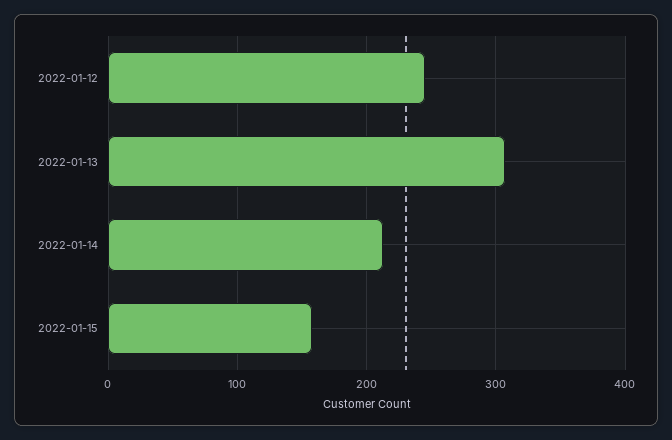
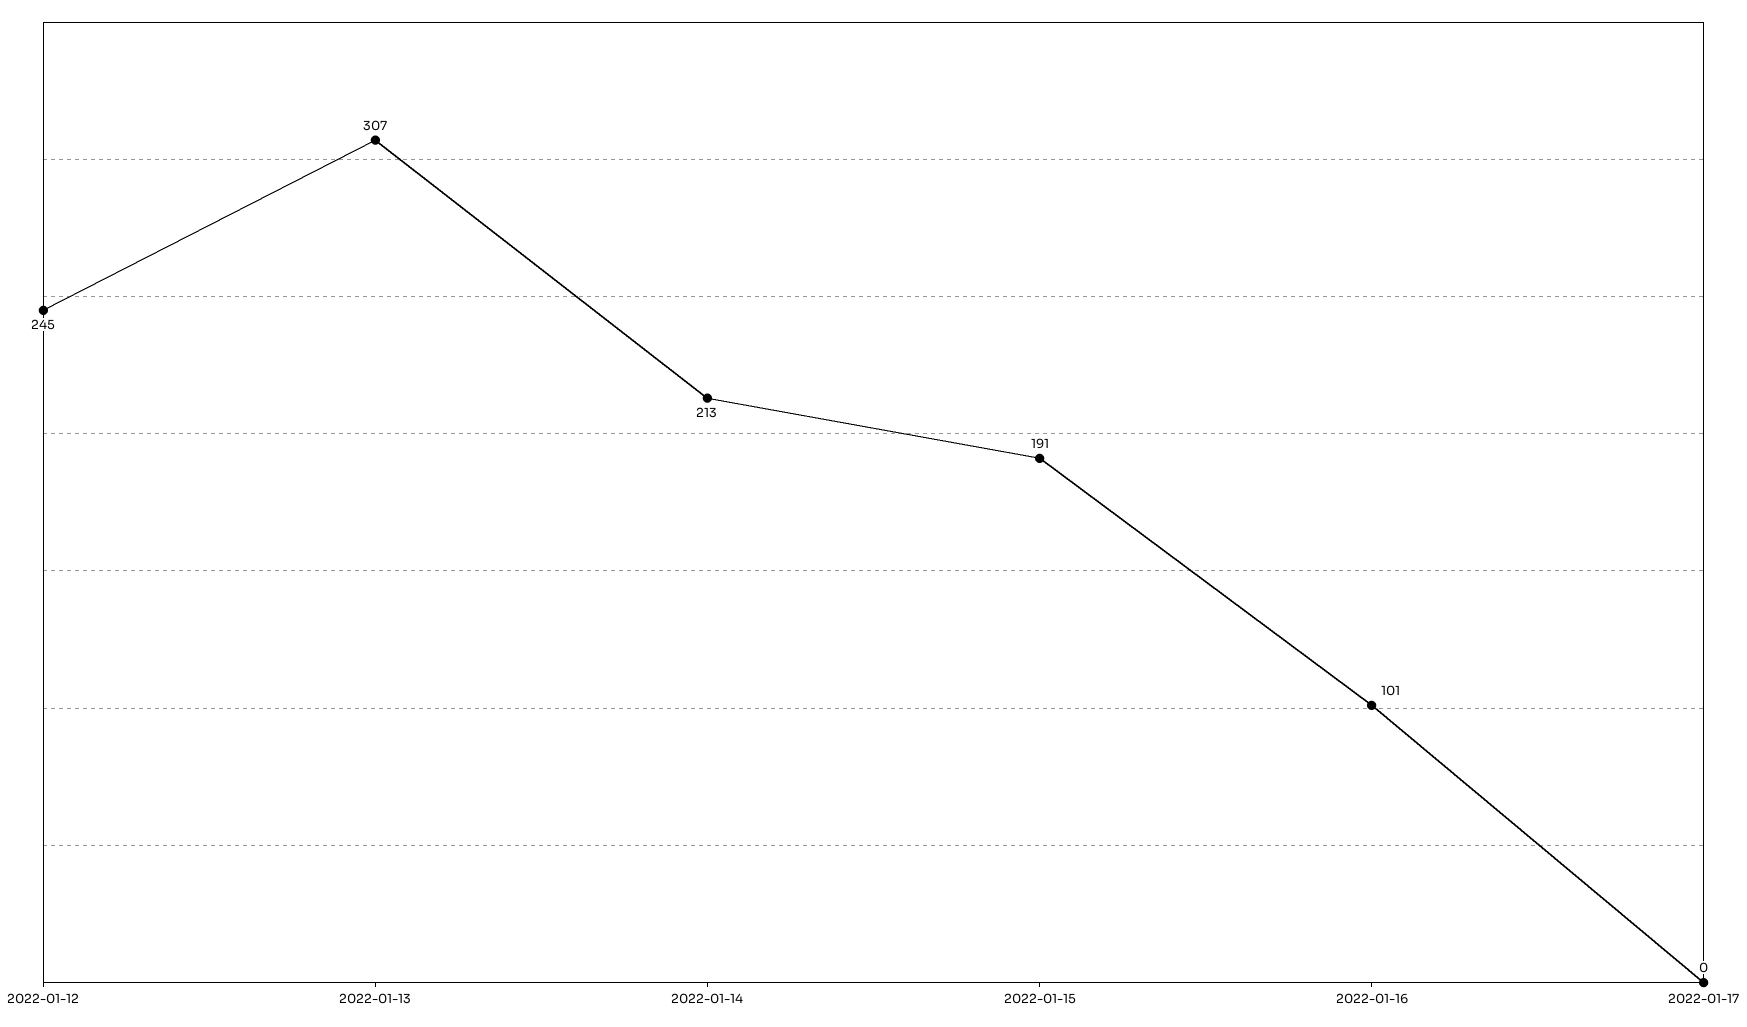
2022-01-15: 160 -> 191
2022-01-16: none -> 101
2022-01-17: none -> 0

